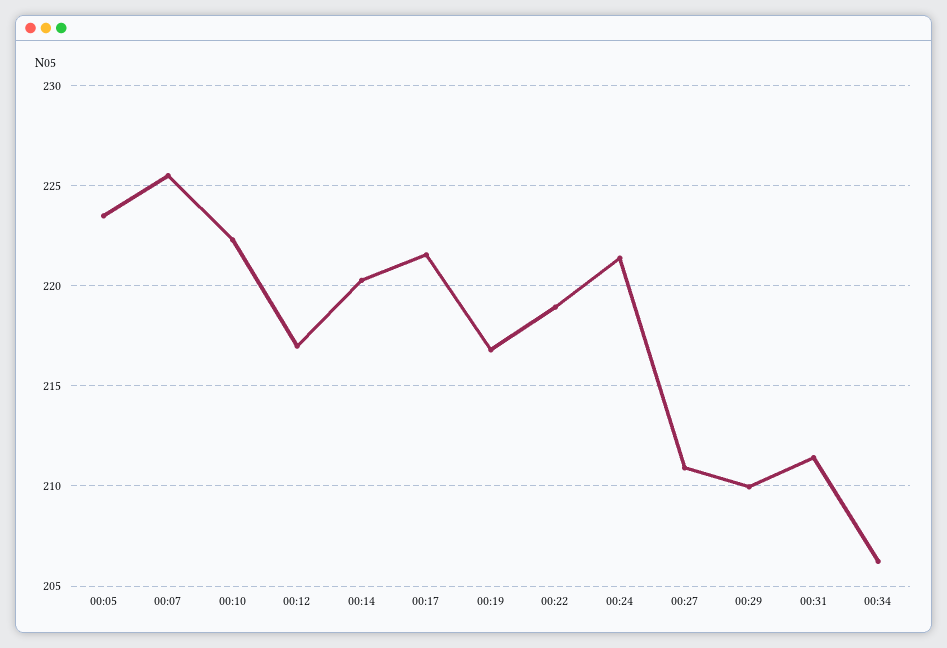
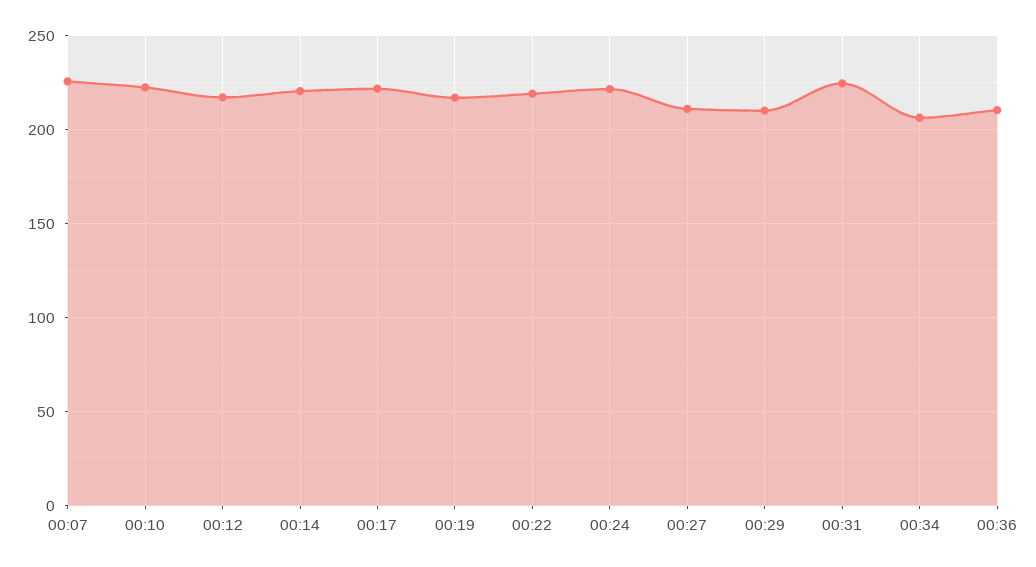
00:05: 223.5 -> none
00:31: 211.5 -> 225
00:36: none -> 210

